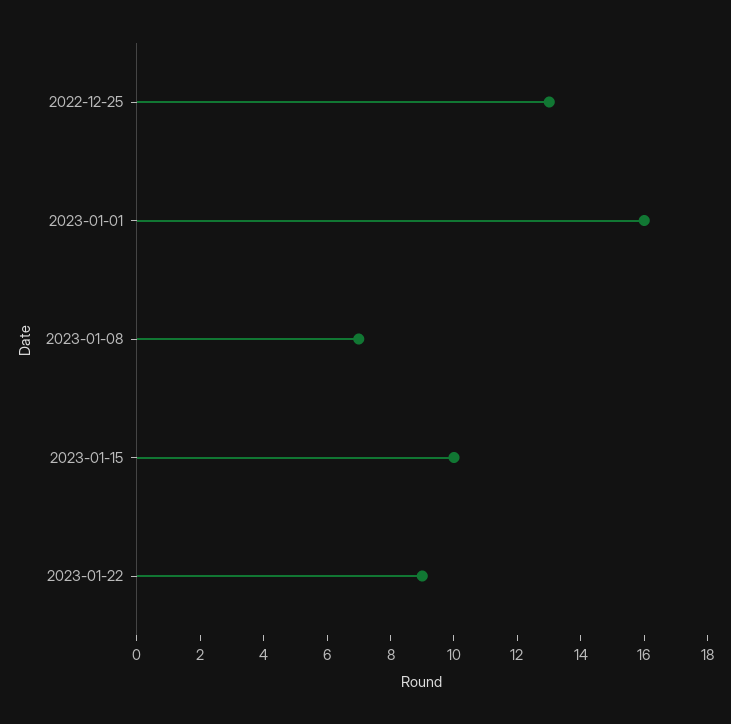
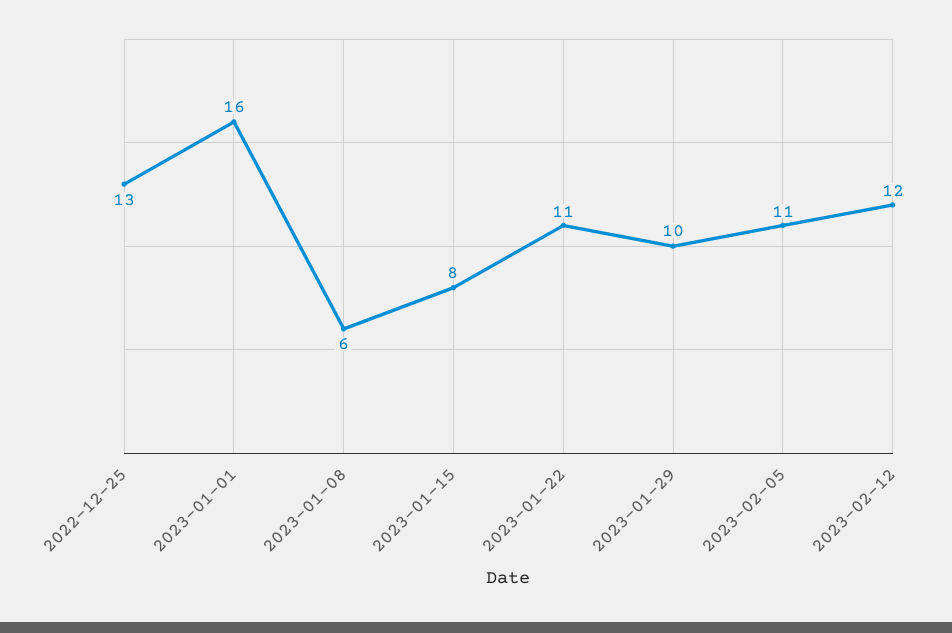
2023-01-08: 7 -> 6
2023-01-15: 10 -> 8
2023-01-22: 9 -> 11
2023-01-29: none -> 10
2023-02-05: none -> 11
2023-02-12: none -> 12

